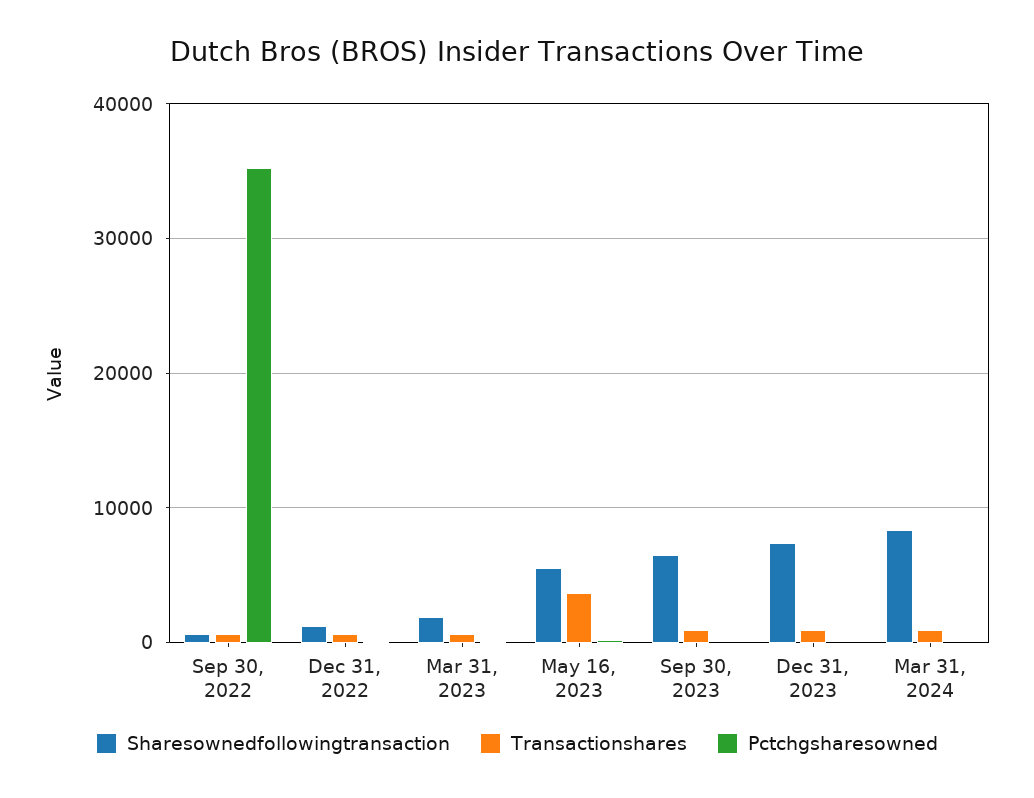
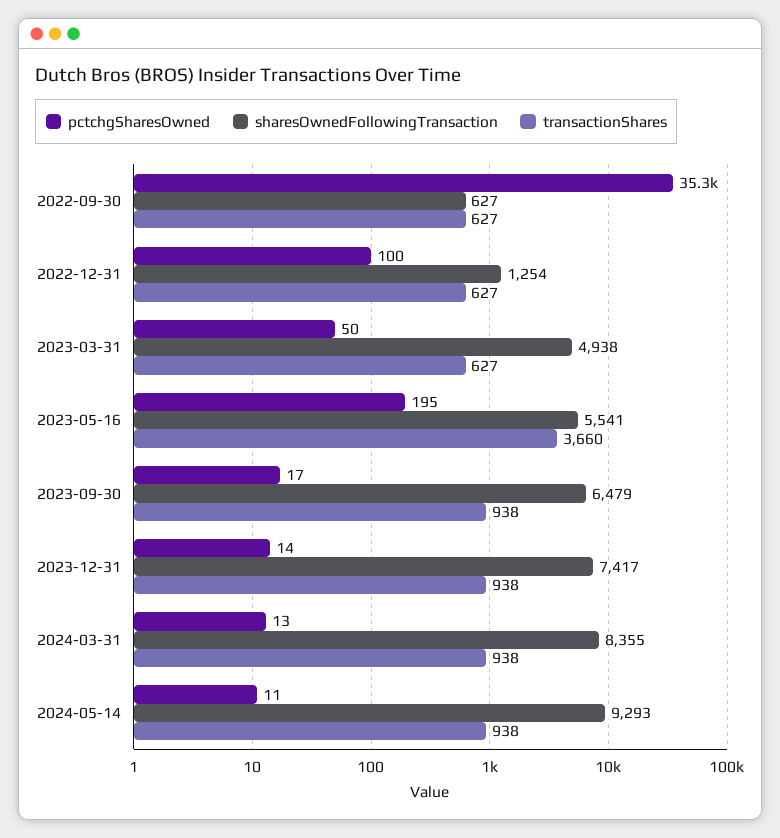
Sharesownedfollowingtransaction, Mar 31, 2023: 2000 -> 4938
Pctchgsharesowned, 2024-05-14: none -> 11
Sharesownedfollowingtransaction, 2024-05-14: none -> 9293
Transactionshares, 2024-05-14: none -> 938

